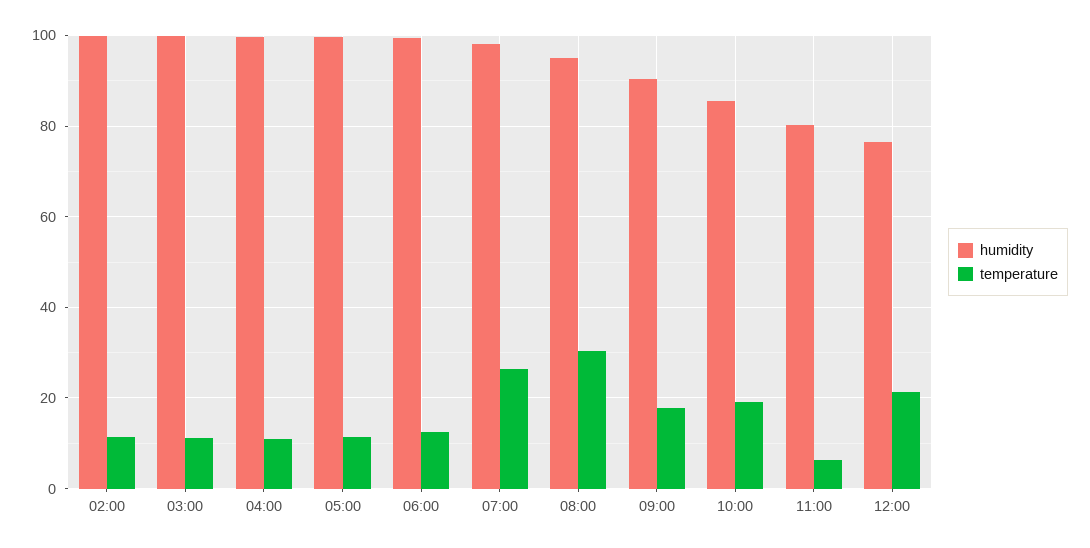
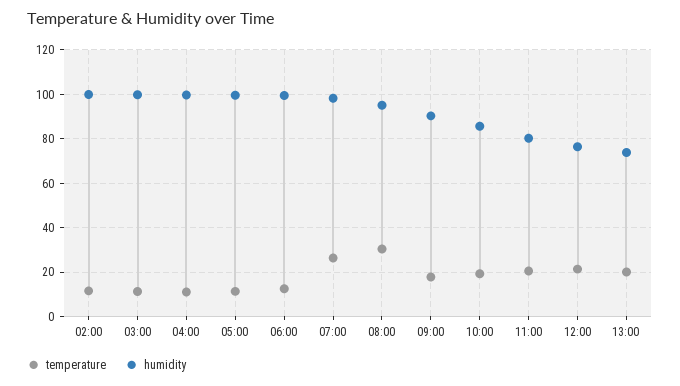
temperature, 11:00: 6 -> 20
temperature, 13:00: none -> 20
humidity, 13:00: none -> 75

